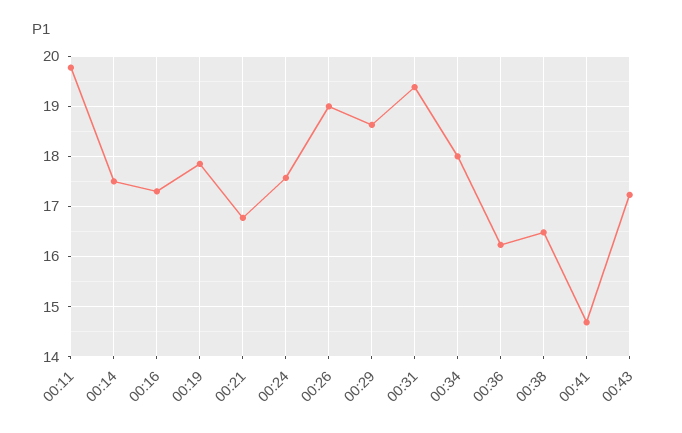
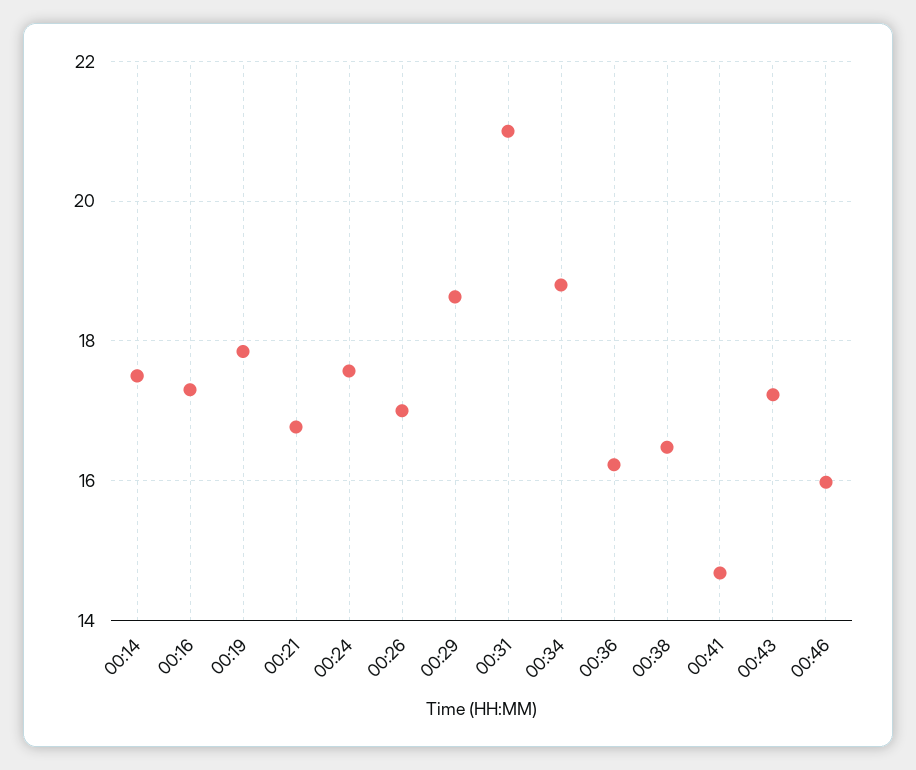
00:11: 19.8 -> none
00:26: 19 -> 17
00:31: 19.4 -> 21
00:34: 18 -> 18.8
00:46: none -> 16

